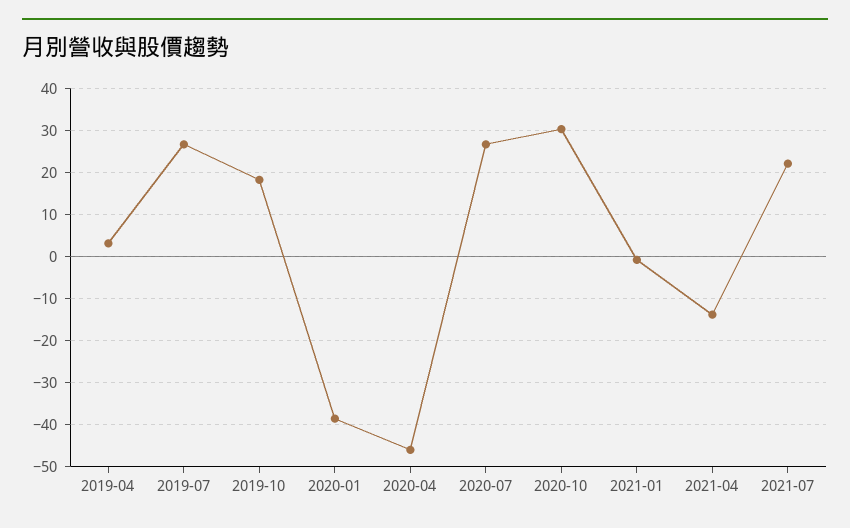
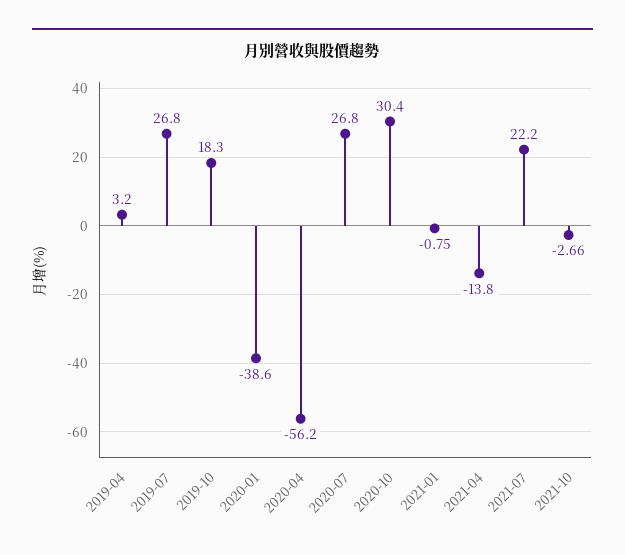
2020-04: -46 -> -56.2
2021-10: none -> -2.66

